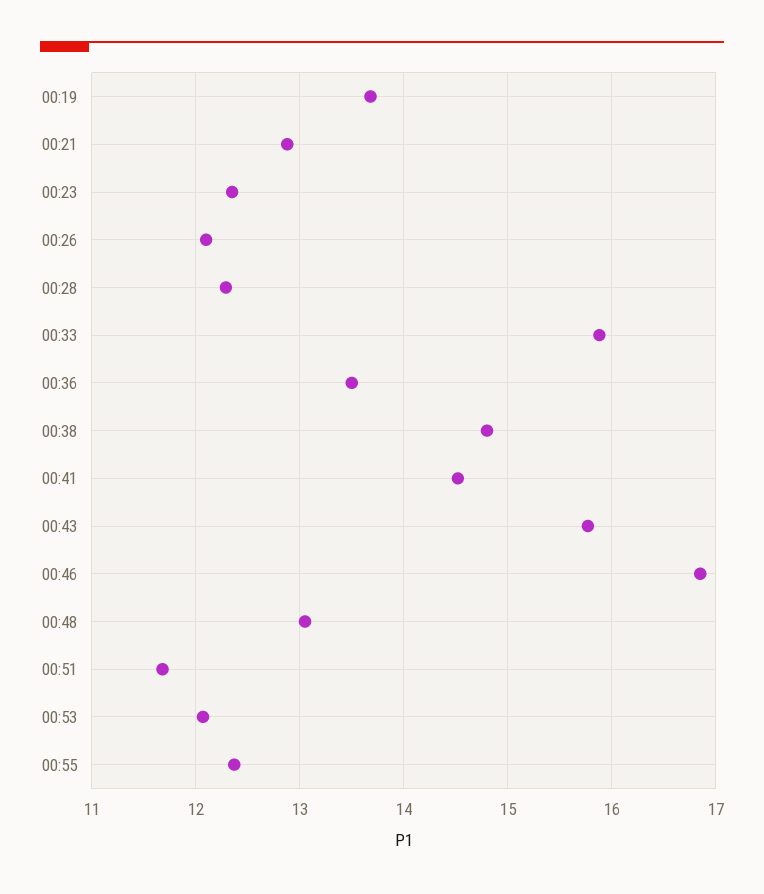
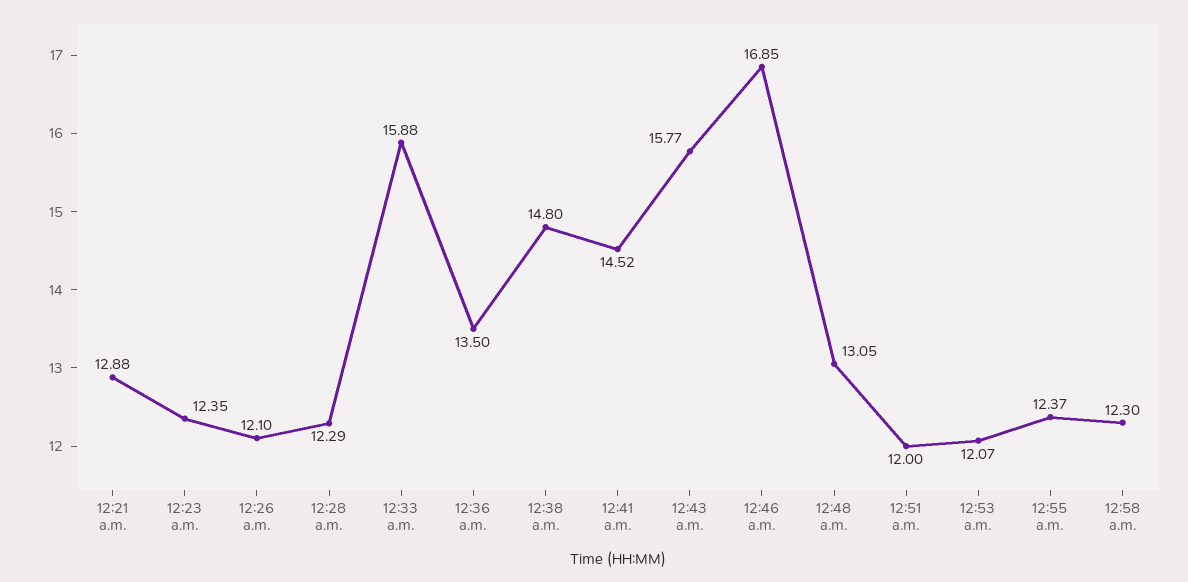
00:19: 13.7 -> none
00:51: 11.7 -> 12
12:58 a.m.: none -> 12.3

